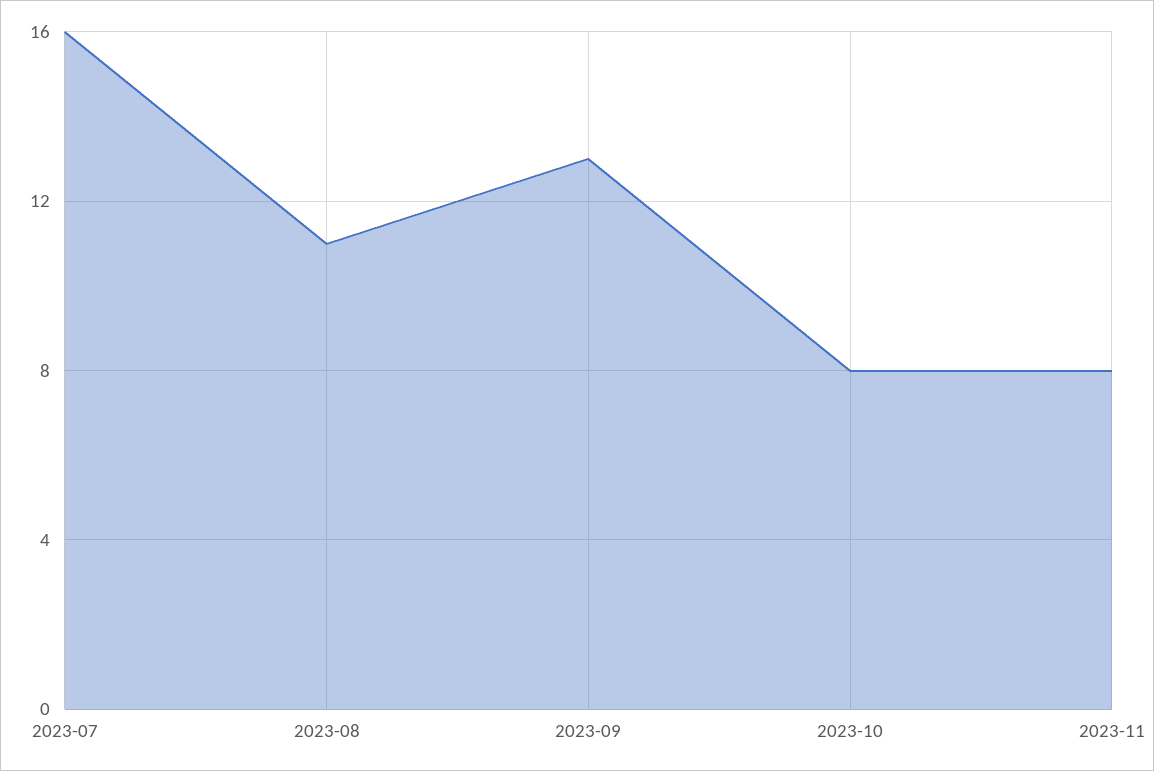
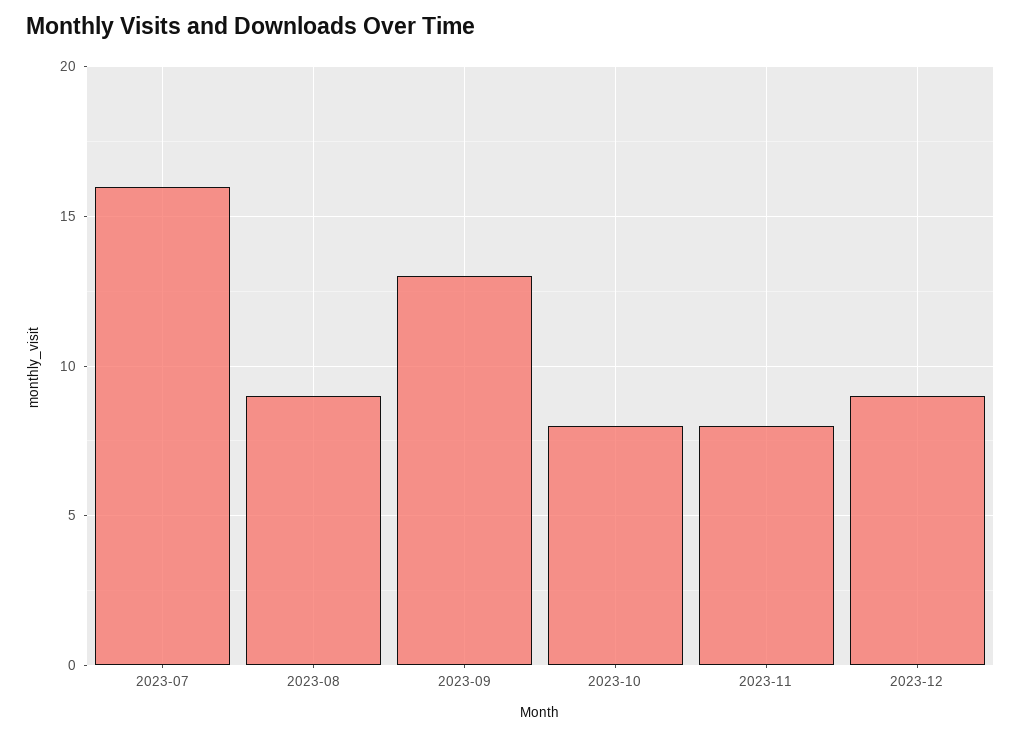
2023-08: 11 -> 9
2023-12: none -> 9

